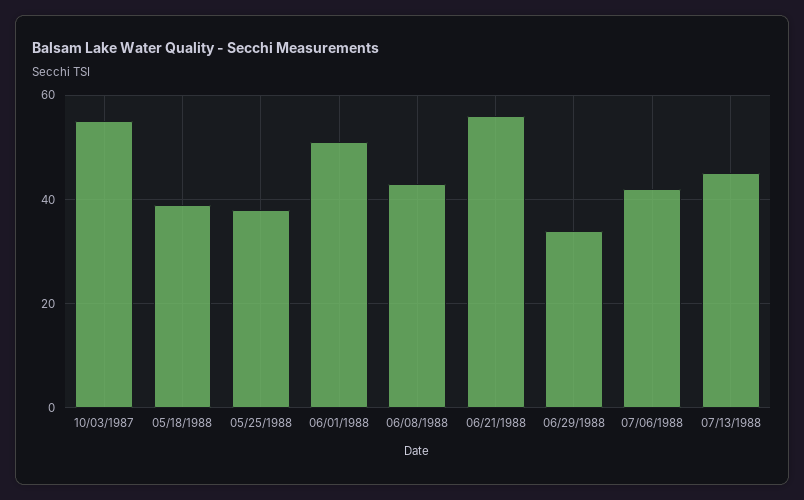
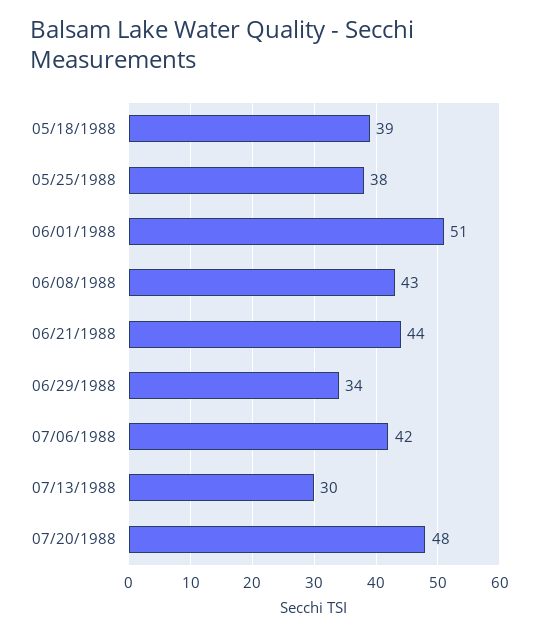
10/03/1987: 55 -> none
06/21/1988: 55 -> 44
07/13/1988: 45 -> 30
07/20/1988: none -> 48

